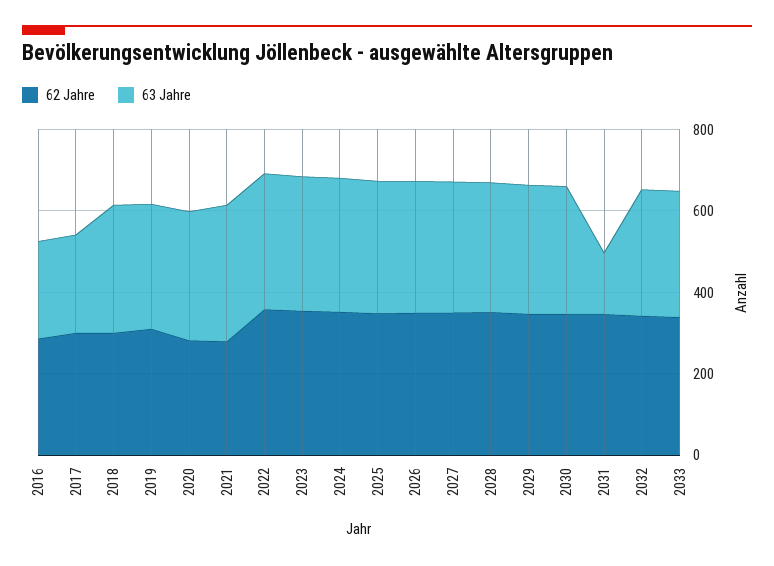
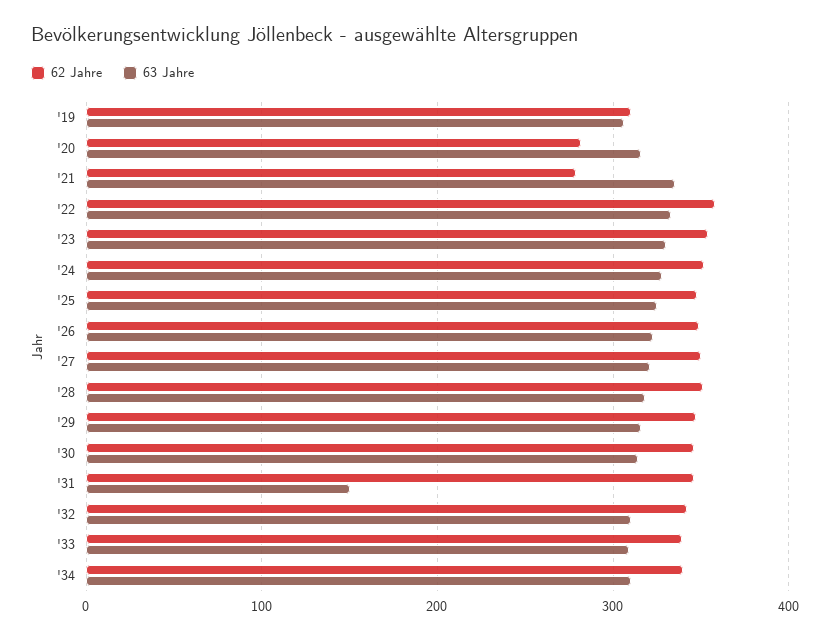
62 Jahre, 2016: 300 -> none
63 Jahre, 2016: 250 -> none
62 Jahre, 2017: 300 -> none
63 Jahre, 2017: 250 -> none
62 Jahre, 2018: 300 -> none
63 Jahre, 2018: 300 -> none
62 Jahre, '34: none -> 340
63 Jahre, '34: none -> 310

